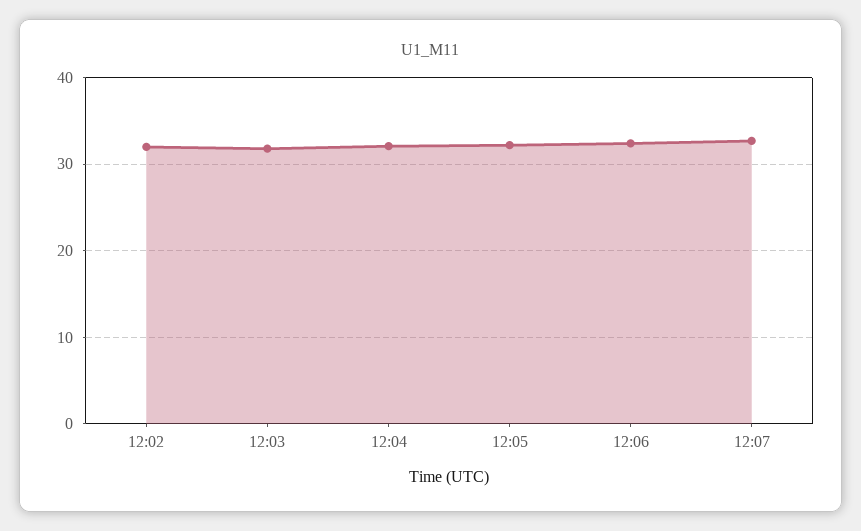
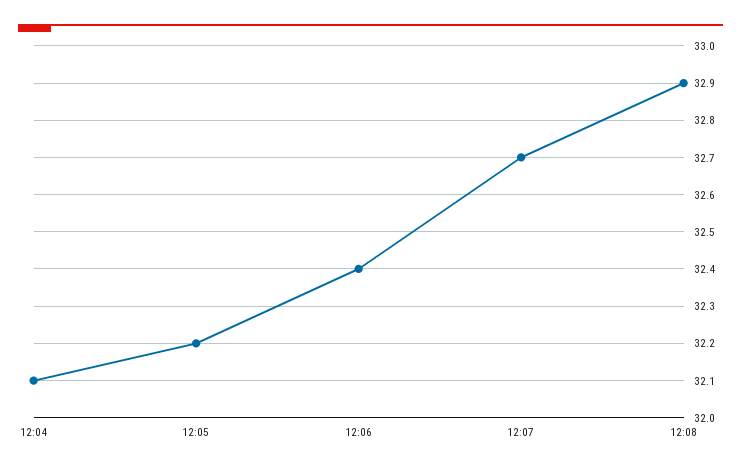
12:02: 32 -> none
12:03: 32 -> none
12:08: none -> 32.9

